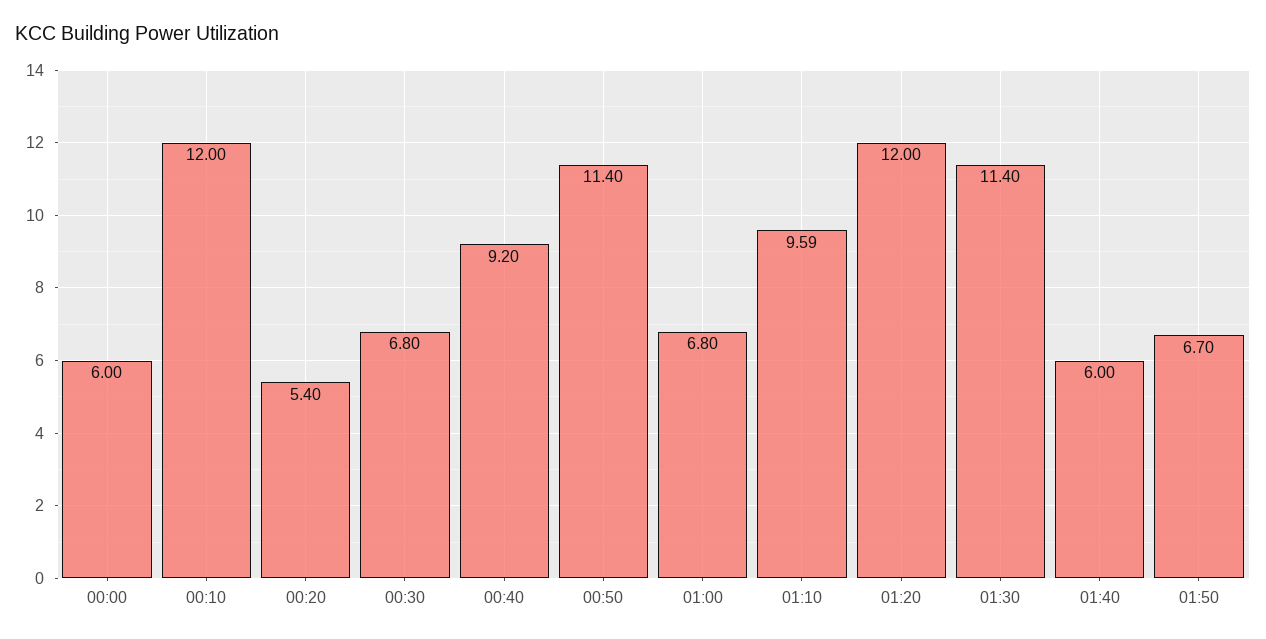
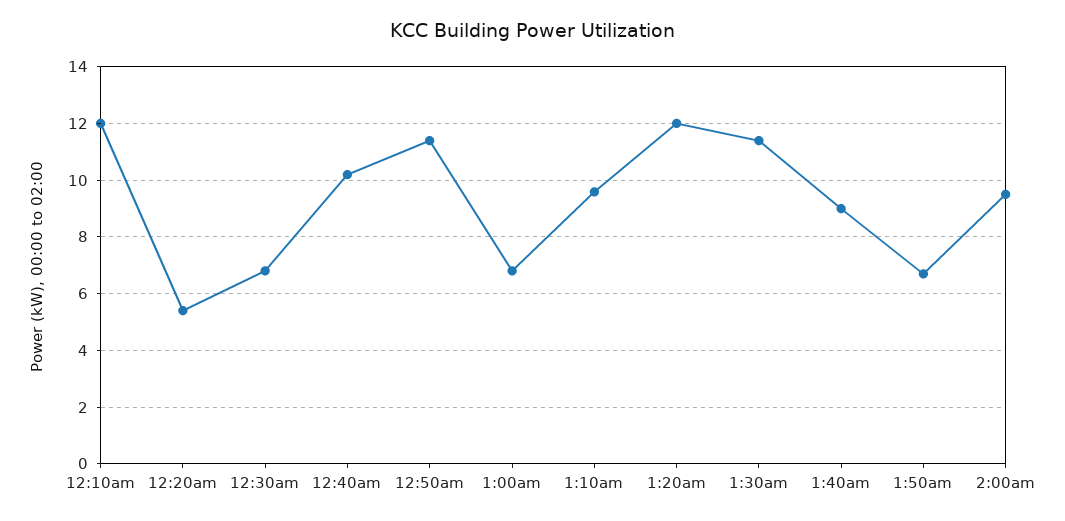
00:00: 6 -> none
00:40: 9.2 -> 10.25
01:40: 6 -> 9
2:00am: none -> 9.5

